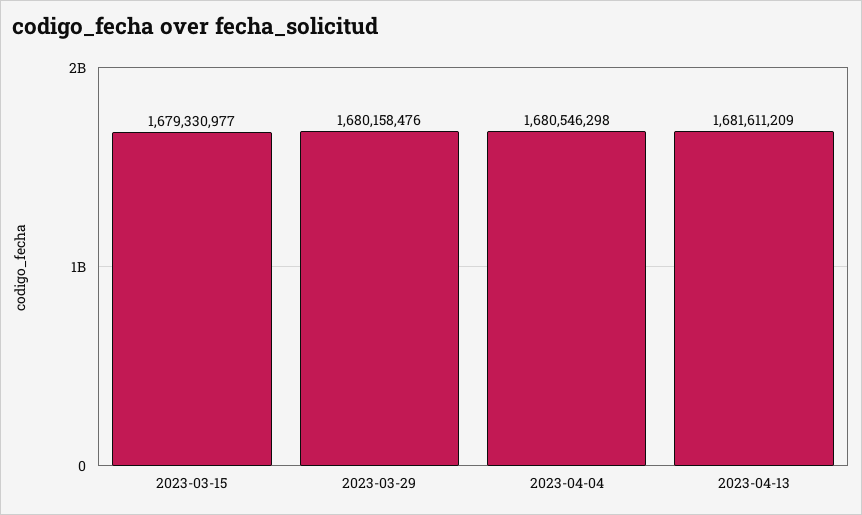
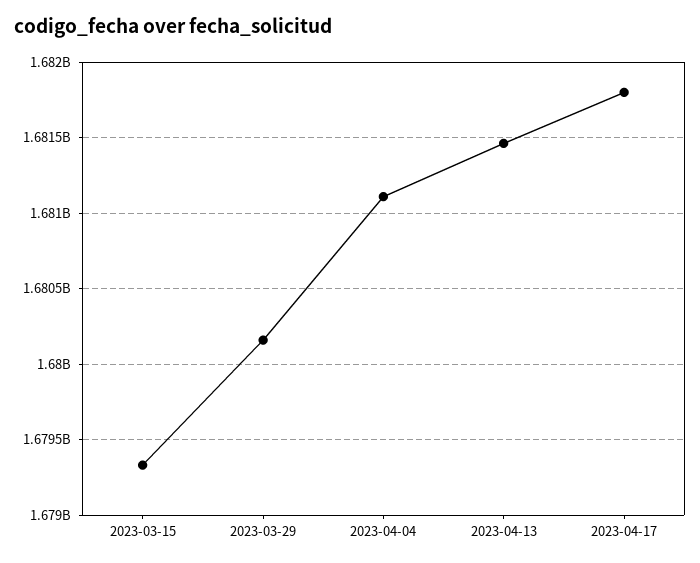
2023-04-04: 1680546298 -> 1681100000
2023-04-13: 1681611209 -> 1681450000
2023-04-17: none -> 1681800000

